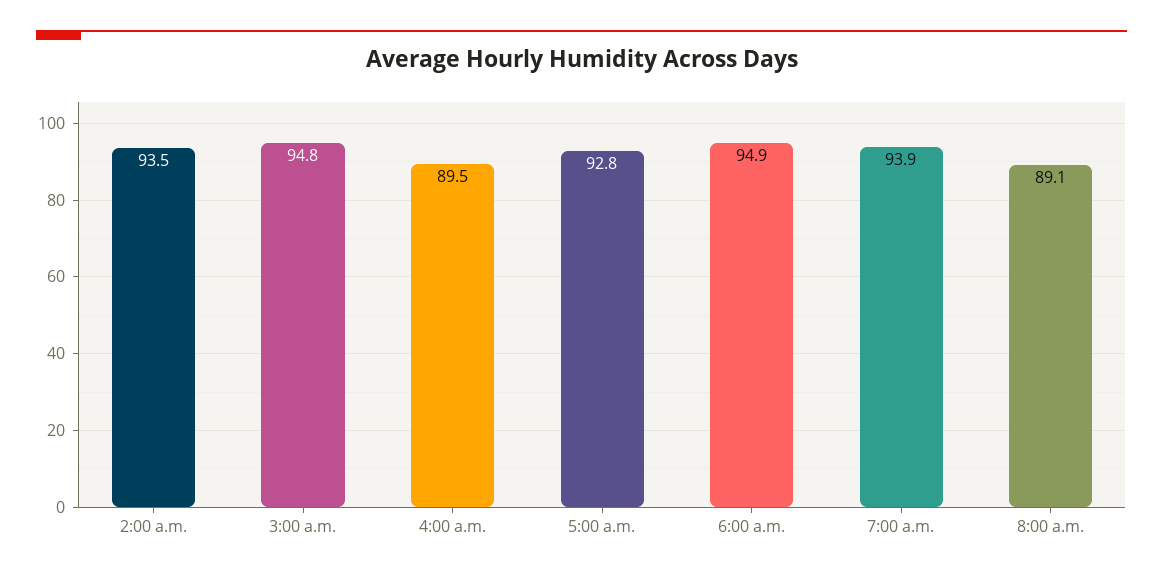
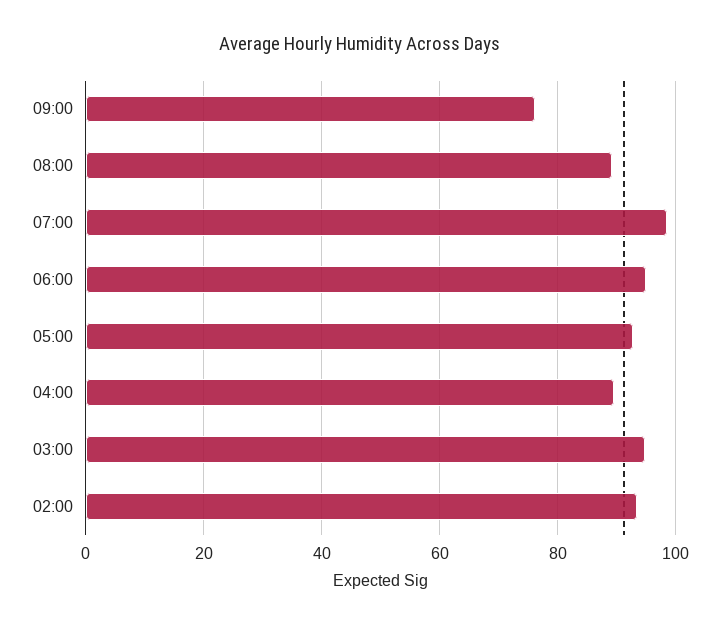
7:00 a.m.: 93.9 -> 98
09:00: none -> 76

